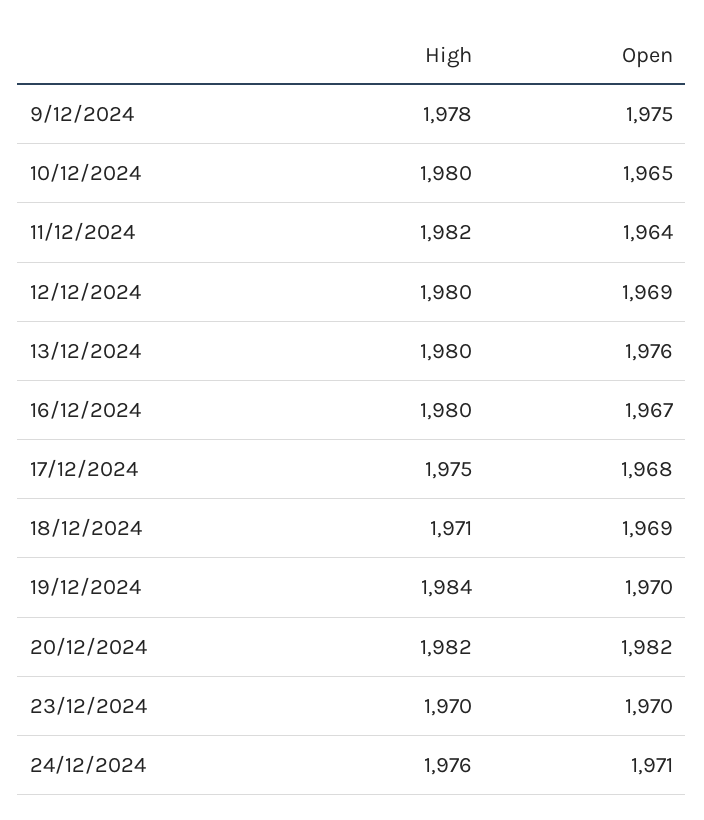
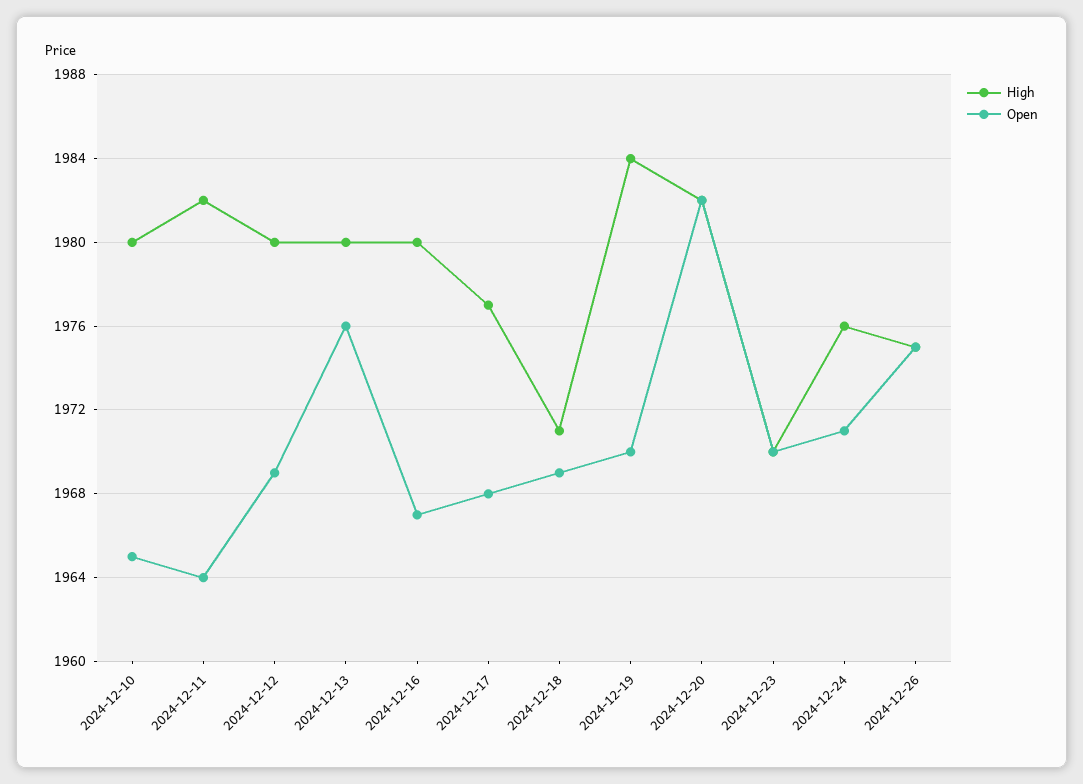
High, 9/12/2024: 1978 -> none
Open, 9/12/2024: 1975 -> none
High, 17/12/2024: 1975 -> 1977
High, 2024-12-26: none -> 1975
Open, 2024-12-26: none -> 1975

